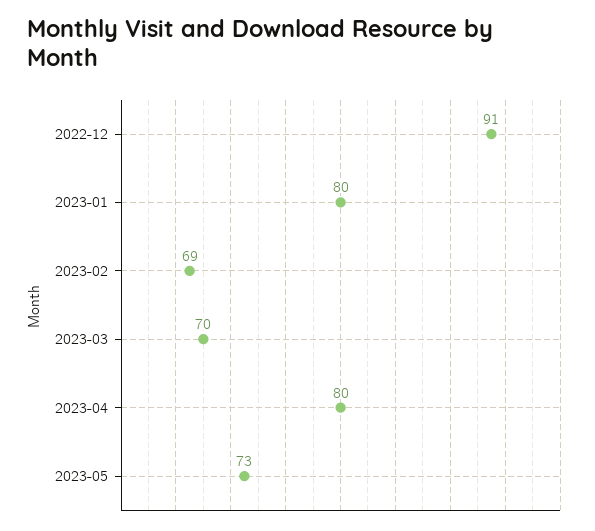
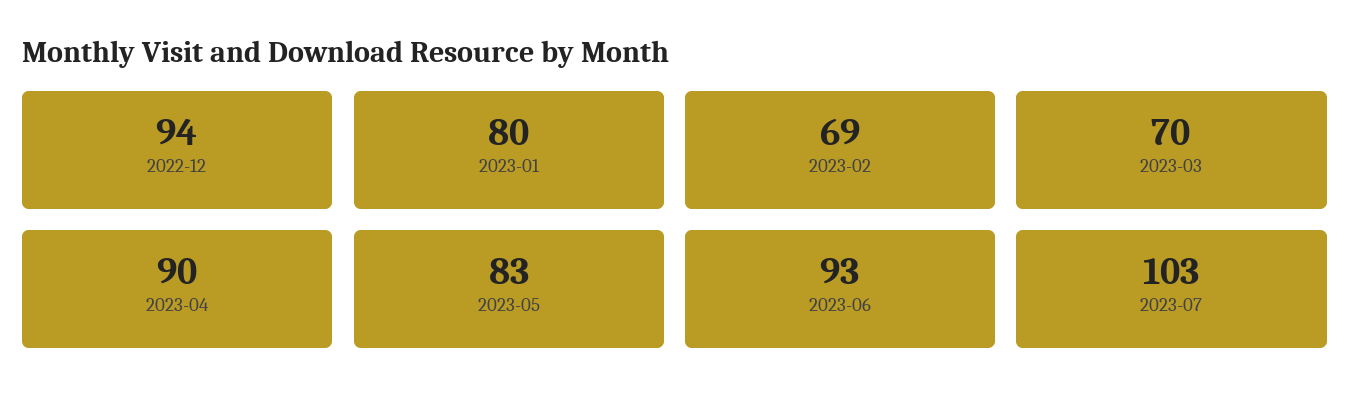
2022-12: 91 -> 94
2023-04: 80 -> 90
2023-05: 73 -> 83
2023-06: none -> 93
2023-07: none -> 103

